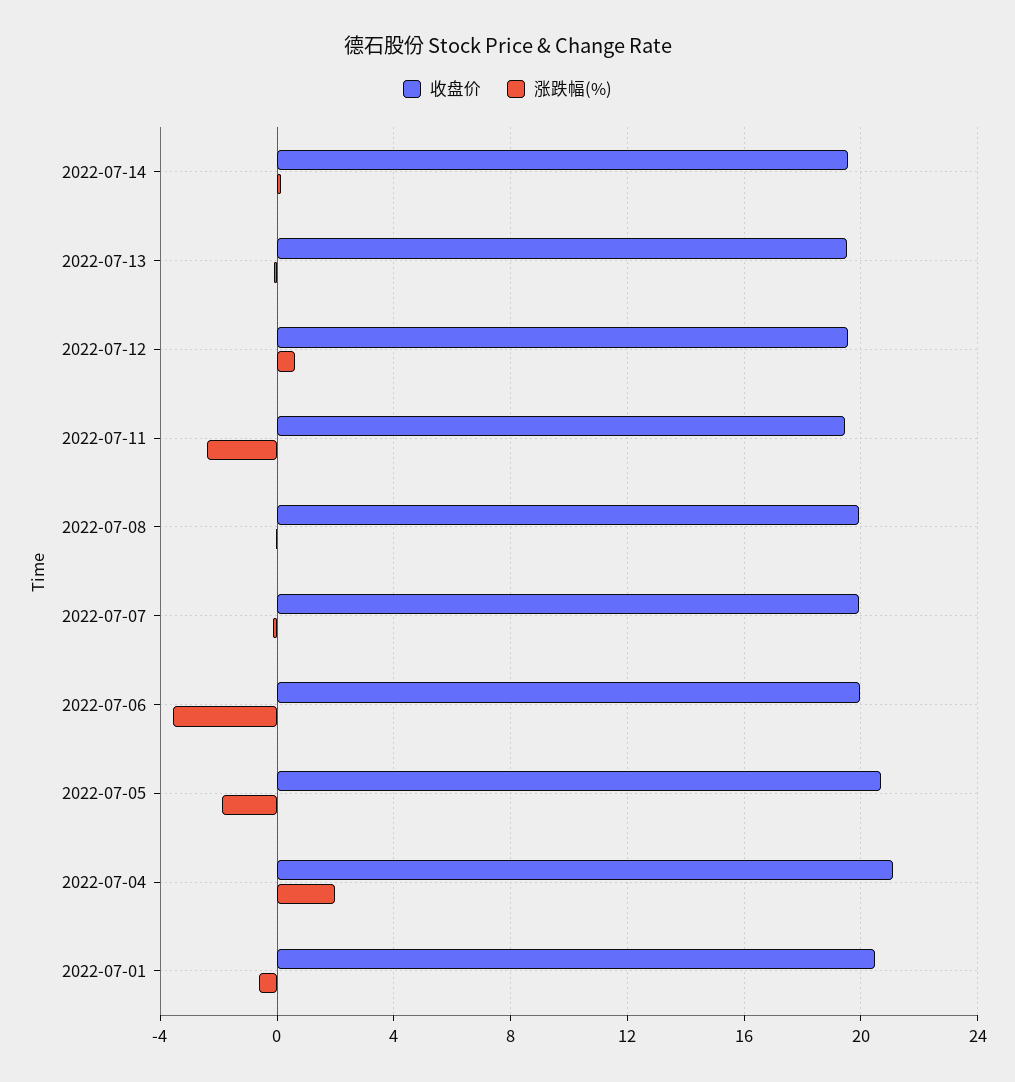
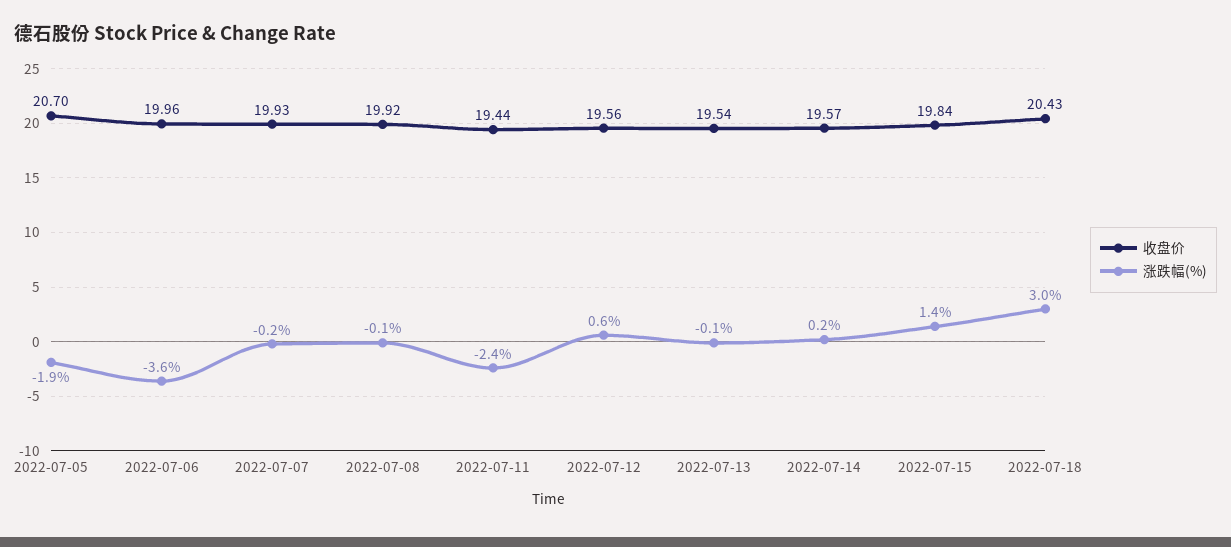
收盘价, 2022-07-04: 21 -> none
涨跌幅(%), 2022-07-04: 2 -> none
收盘价, 2022-07-01: 20.5 -> none
涨跌幅(%), 2022-07-01: -0.5 -> none
收盘价, 2022-07-15: none -> 19.84
涨跌幅(%), 2022-07-15: none -> 1.4
收盘价, 2022-07-18: none -> 20.43
涨跌幅(%), 2022-07-18: none -> 3

